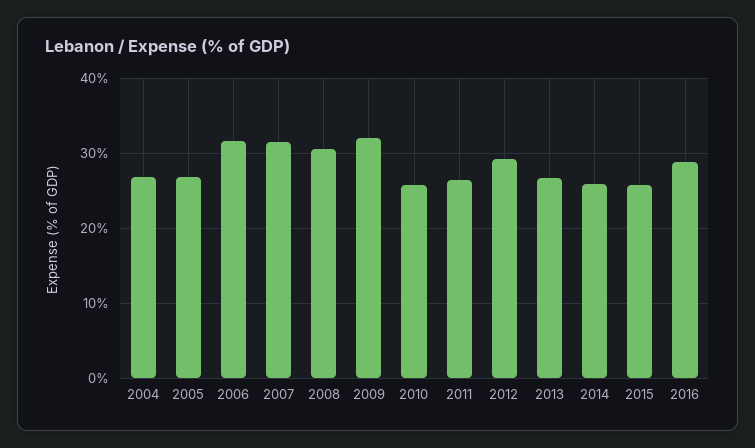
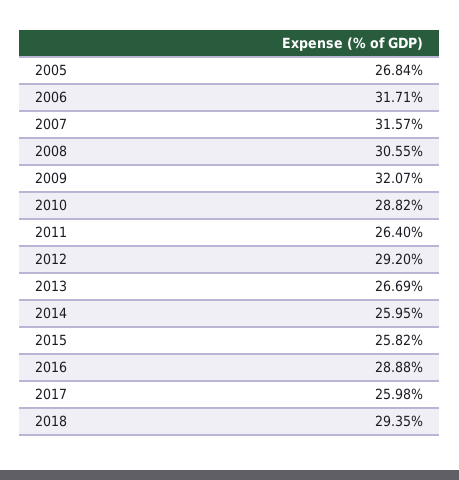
2004: 27 -> none
2010: 26 -> 28.82
2017: none -> 25.98
2018: none -> 29.35

